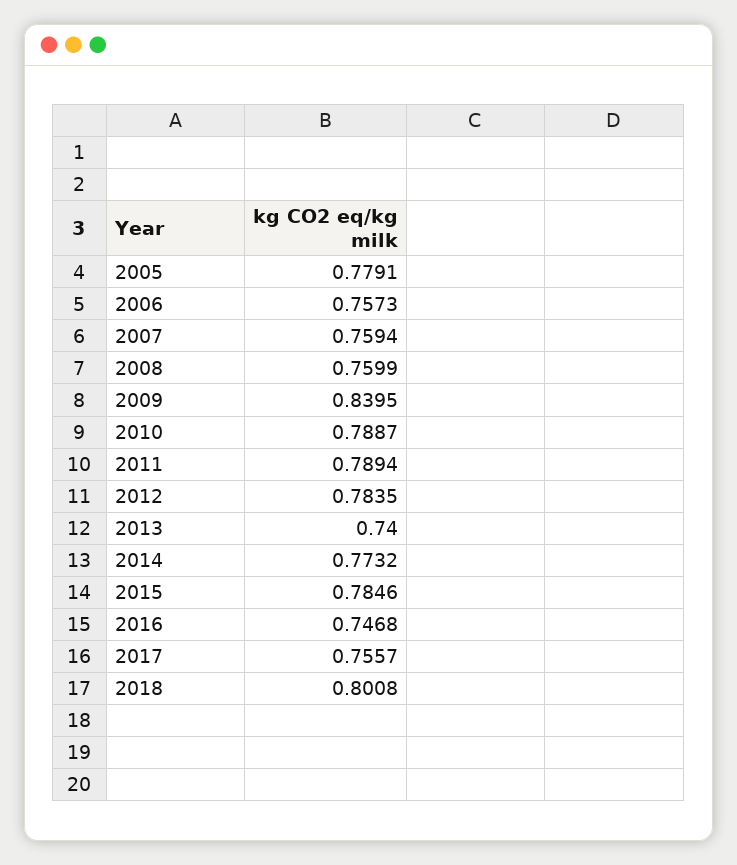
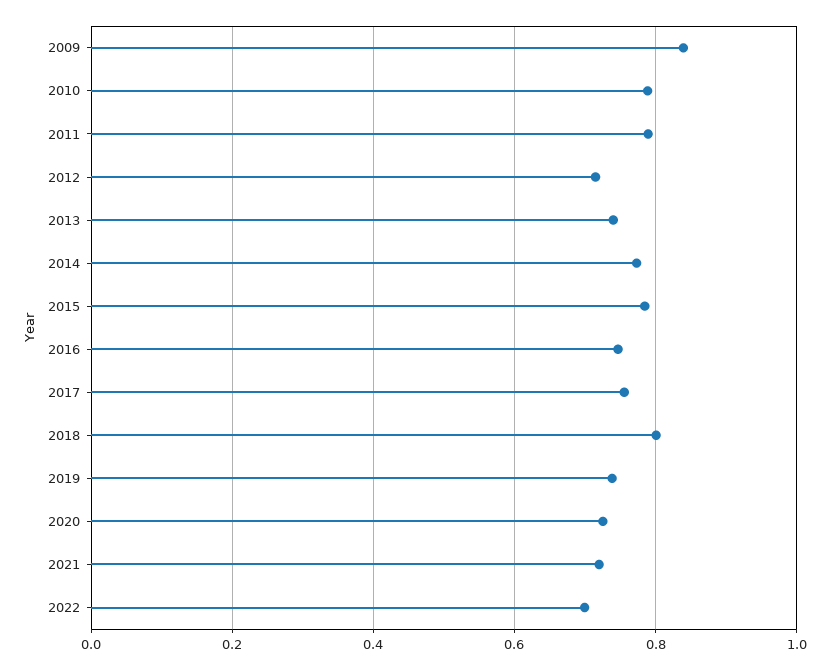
2005: 0.7791 -> none
2006: 0.7573 -> none
2007: 0.7594 -> none
2008: 0.7599 -> none
2012: 0.7835 -> 0.72
2019: none -> 0.74
2020: none -> 0.72
2021: none -> 0.72
2022: none -> 0.7

